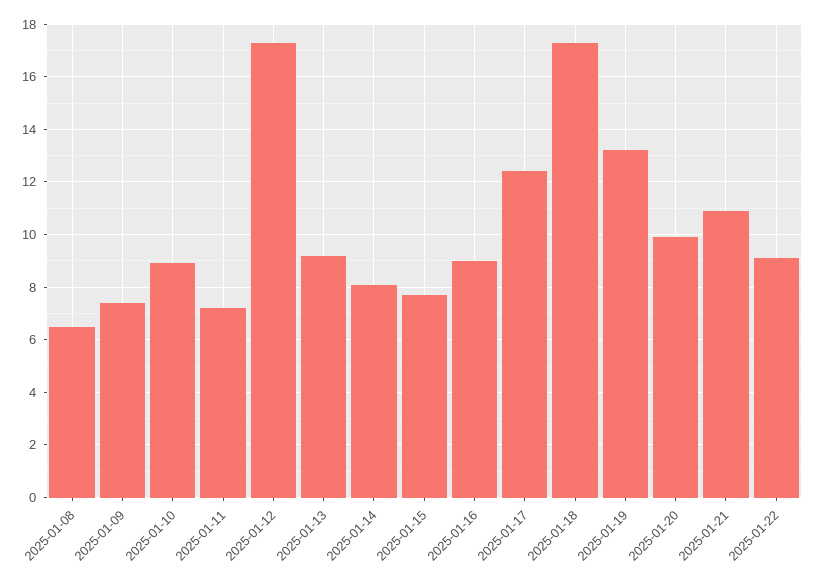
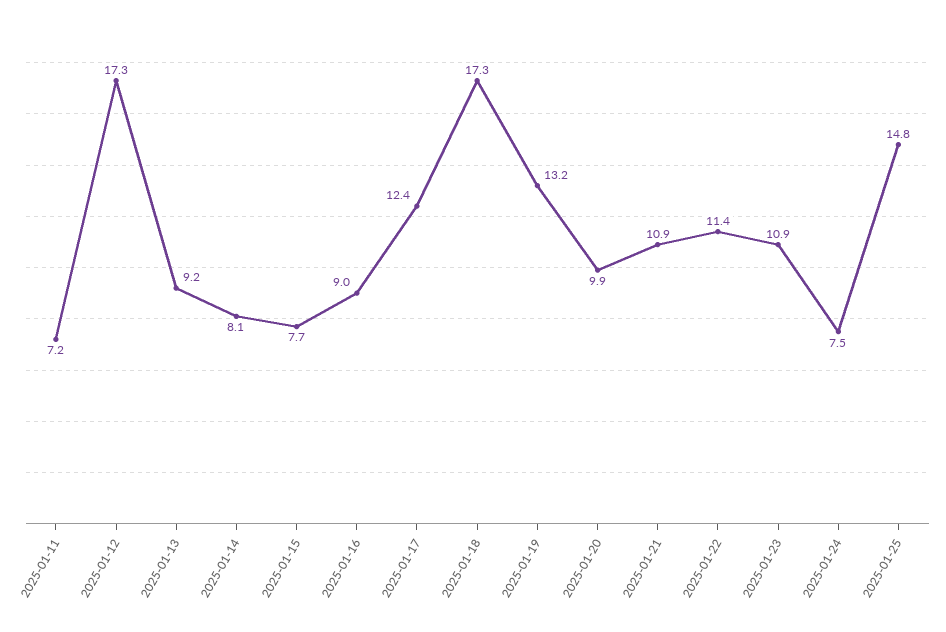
2025-01-08: 6.5 -> none
2025-01-09: 7.5 -> none
2025-01-10: 9 -> none
2025-01-22: 9 -> 11.4
2025-01-23: none -> 10.9
2025-01-24: none -> 7.5
2025-01-25: none -> 14.8

